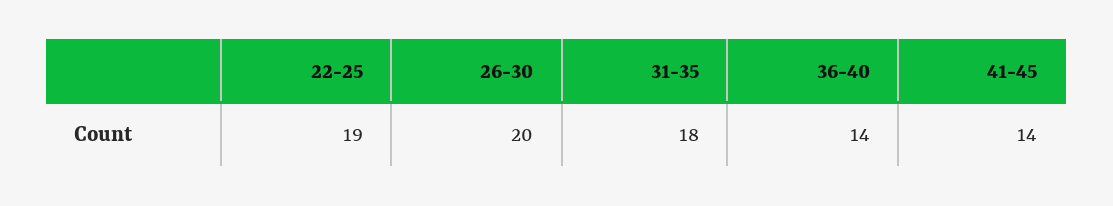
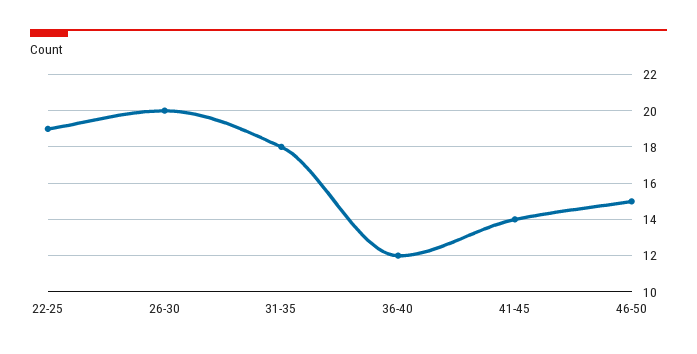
36-40: 14 -> 12
46-50: none -> 15

